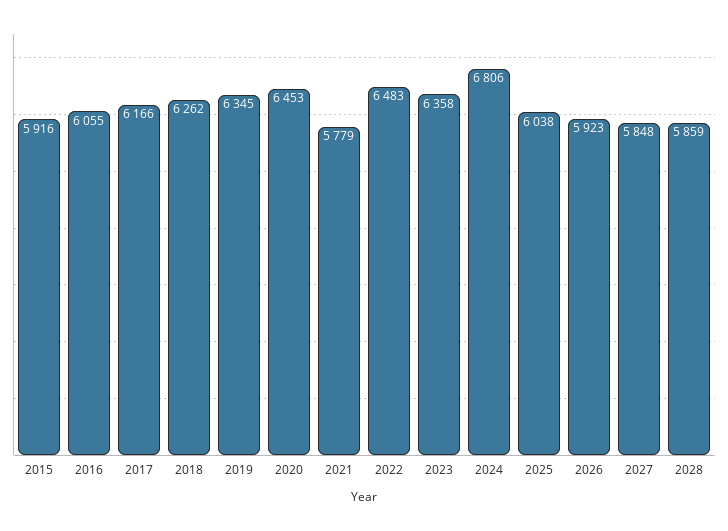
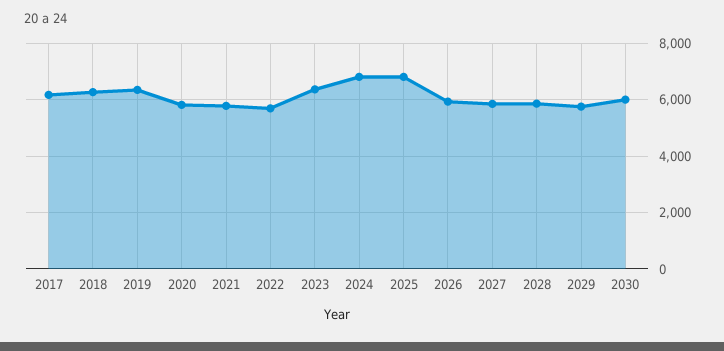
2015: 5916 -> none
2016: 6055 -> none
2020: 6453 -> 5750
2022: 6483 -> 5750
2025: 6038 -> 6750
2029: none -> 5750
2030: none -> 6000

